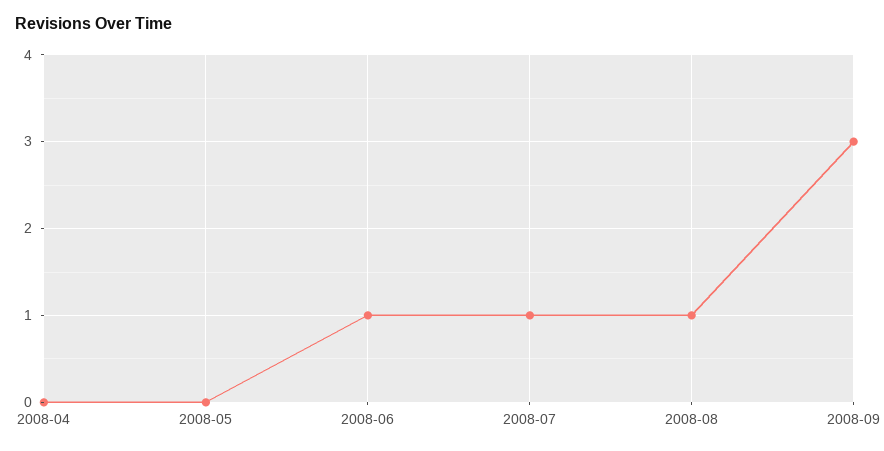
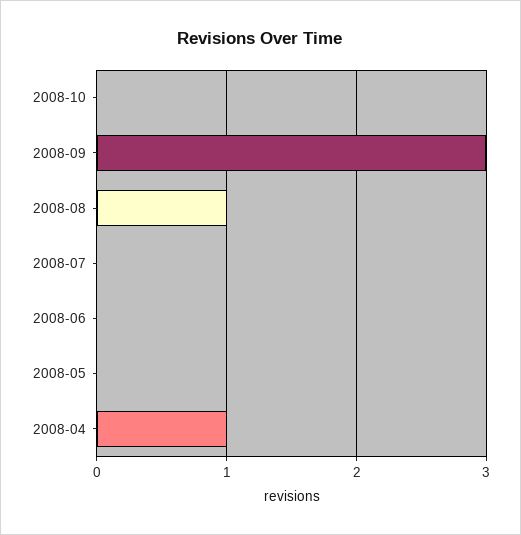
2008-04: 0 -> 1
2008-06: 1 -> 0
2008-07: 1 -> 0
2008-10: none -> 0

